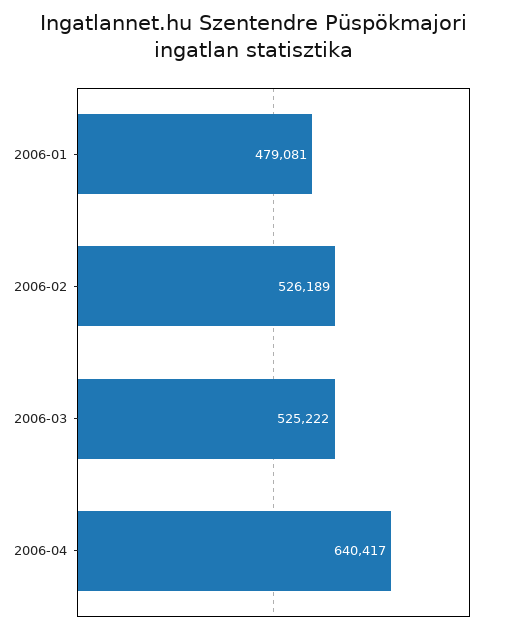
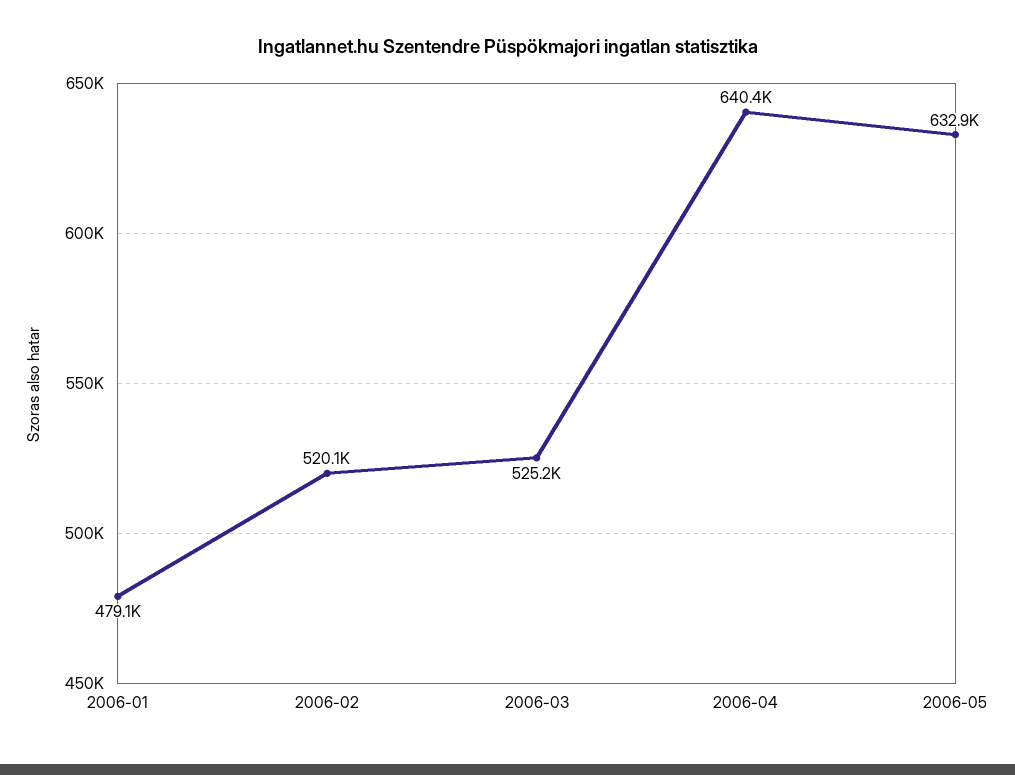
2006-02: 526189 -> 520100
2006-05: none -> 632900

